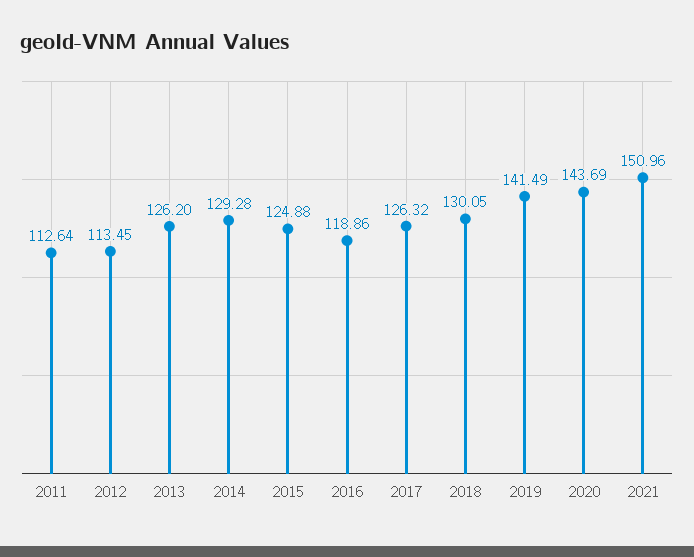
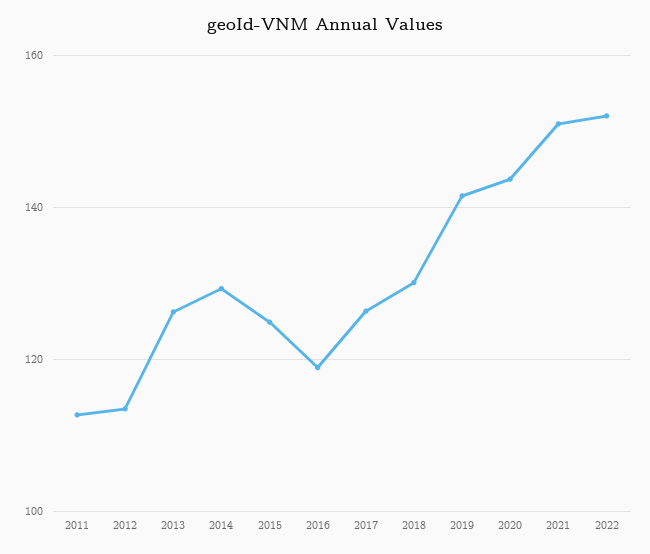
2022: none -> 152

